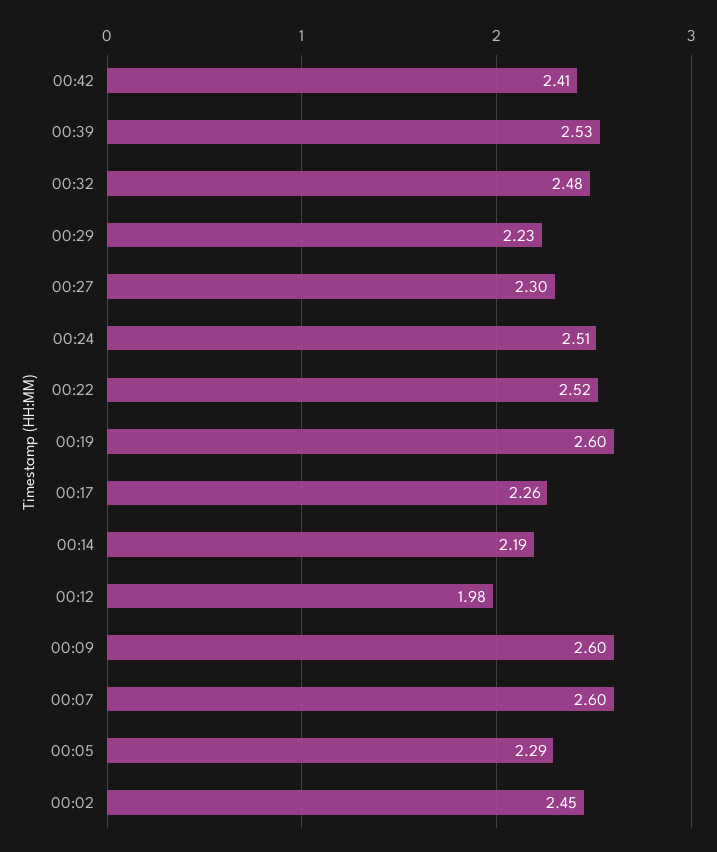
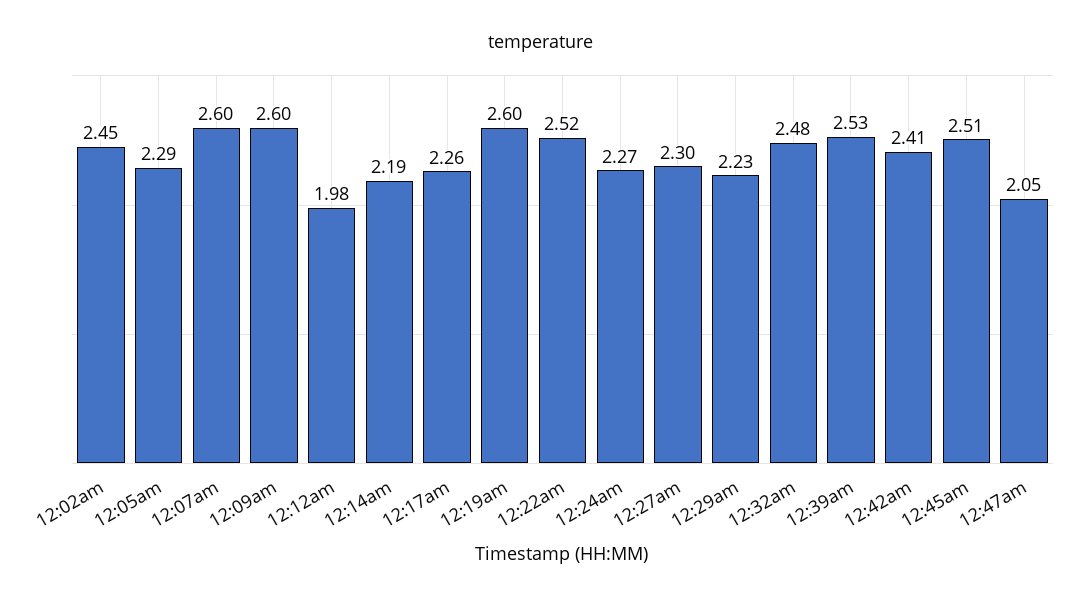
00:24: 2.51 -> 2.27
12:45am: none -> 2.51
12:47am: none -> 2.05

